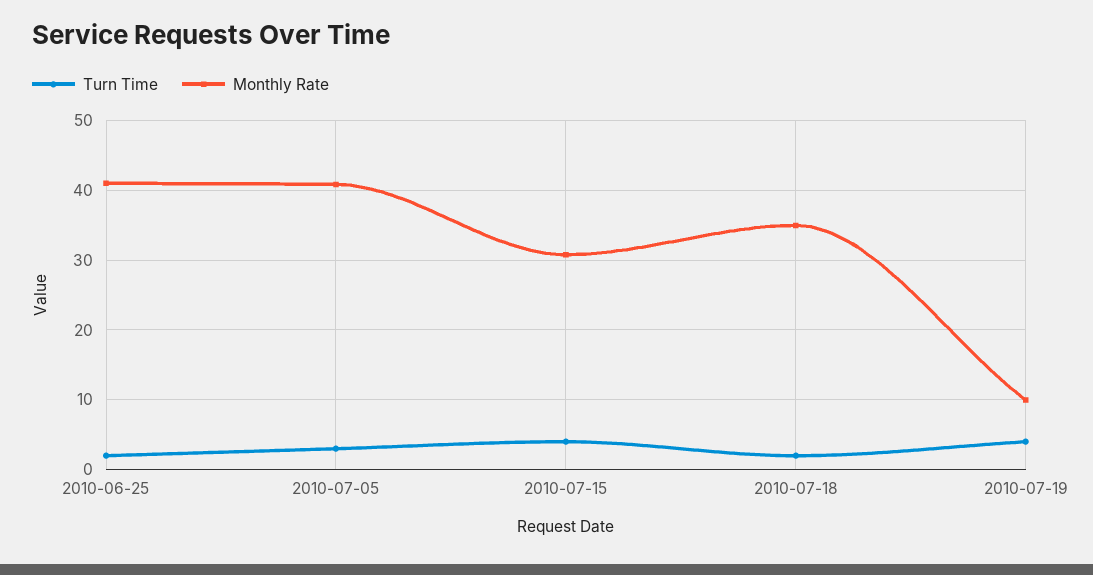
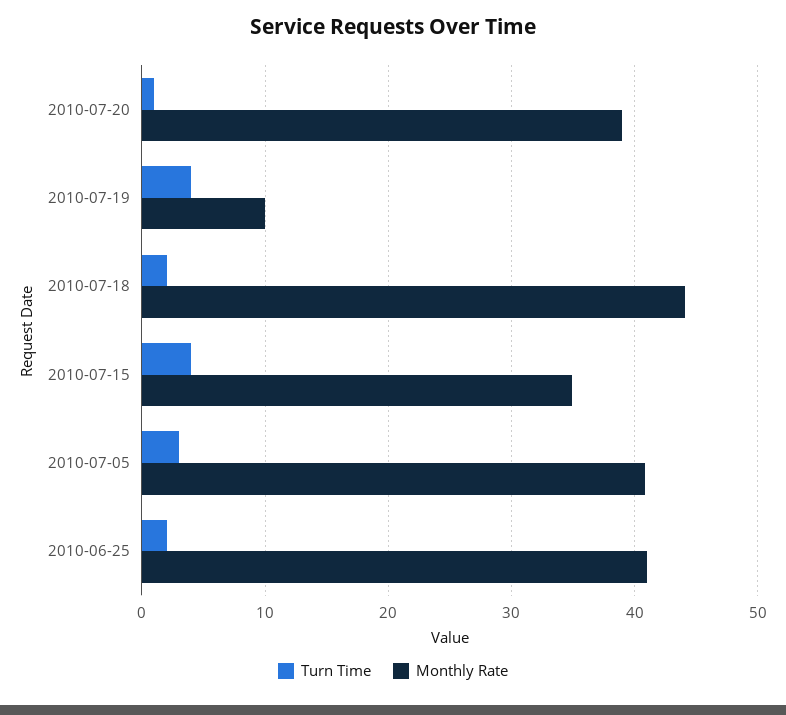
Monthly Rate, 2010-07-15: 31 -> 35
Monthly Rate, 2010-07-18: 35 -> 44
Turn Time, 2010-07-20: none -> 1
Monthly Rate, 2010-07-20: none -> 39

